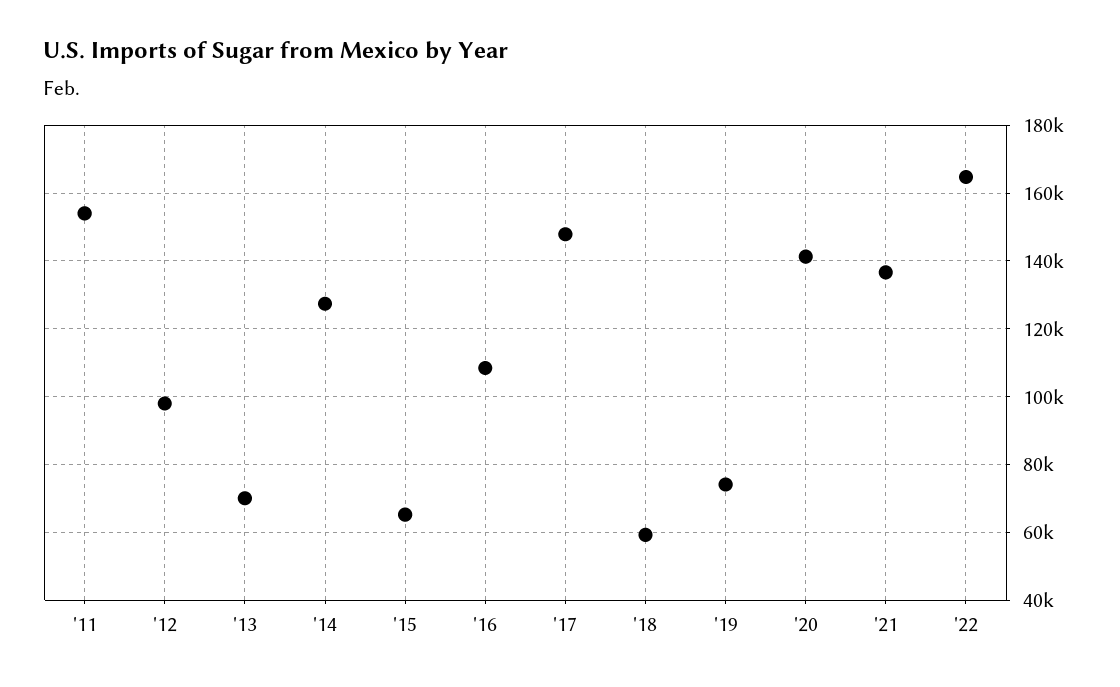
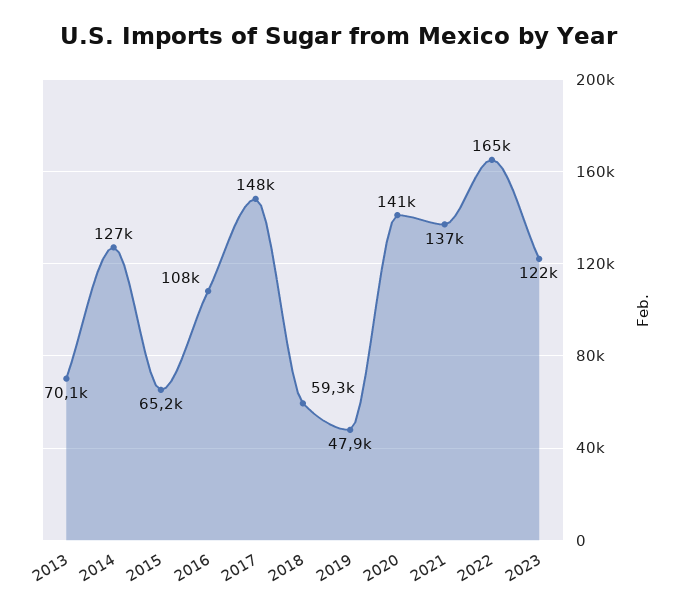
'11: 154000 -> none
'12: 98000 -> none
'19: 74000 -> 47900
2023: none -> 122000

